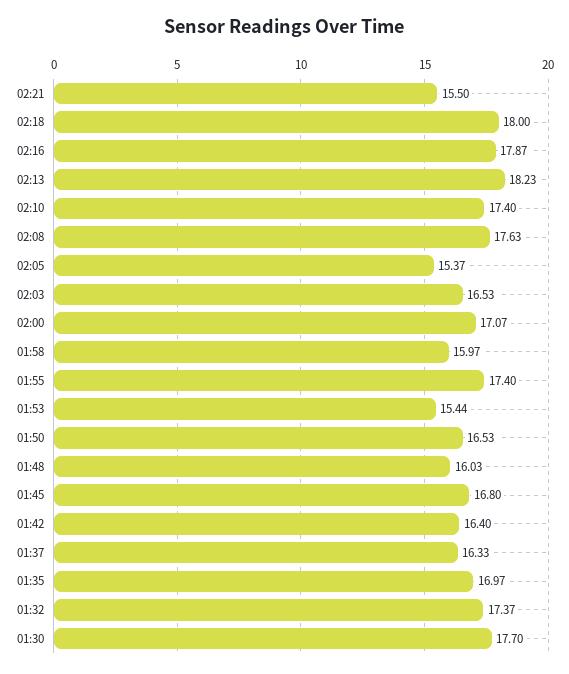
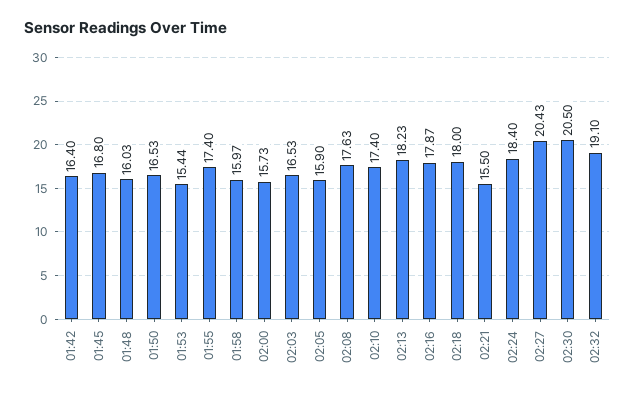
02:05: 15.37 -> 15.9
02:00: 17.07 -> 15.73
01:37: 16.33 -> none
01:35: 16.97 -> none
01:32: 17.37 -> none
01:30: 17.7 -> none
02:24: none -> 18.4
02:27: none -> 20.43
02:30: none -> 20.5
02:32: none -> 19.1

